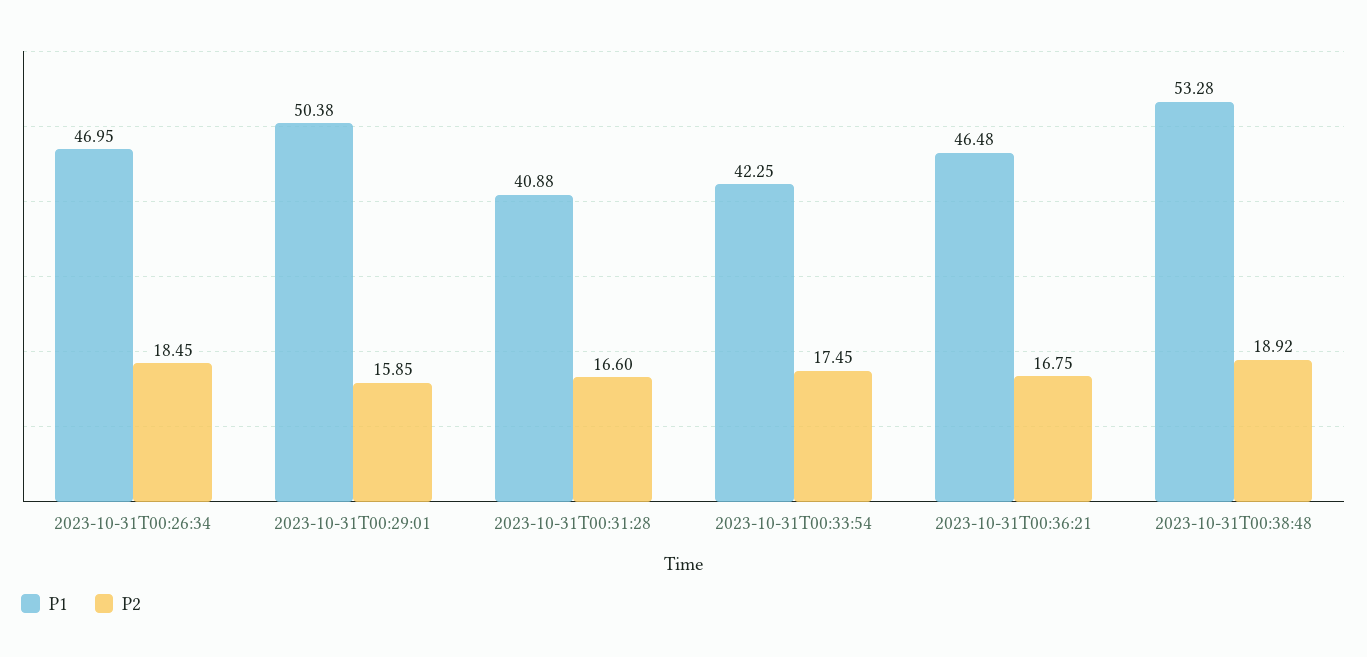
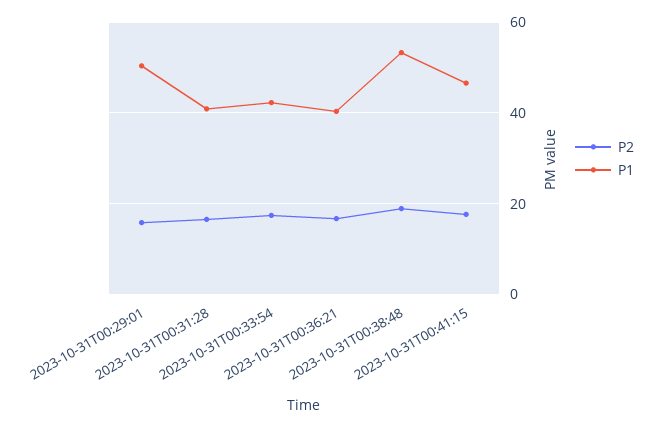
P1, 2023-10-31T00:26:34: 46.95 -> none
P2, 2023-10-31T00:26:34: 18.45 -> none
P1, 2023-10-31T00:36:21: 46.48 -> 40
P2, 2023-10-31T00:41:15: none -> 18
P1, 2023-10-31T00:41:15: none -> 46

